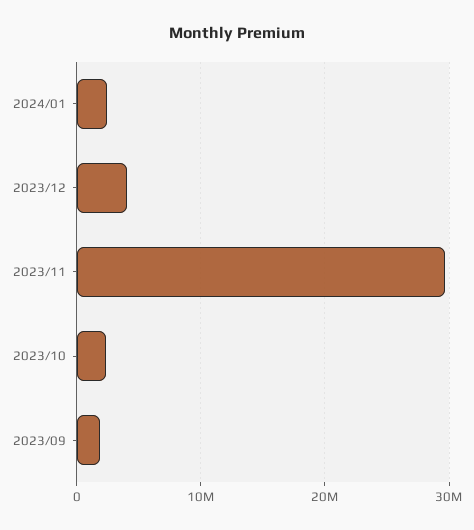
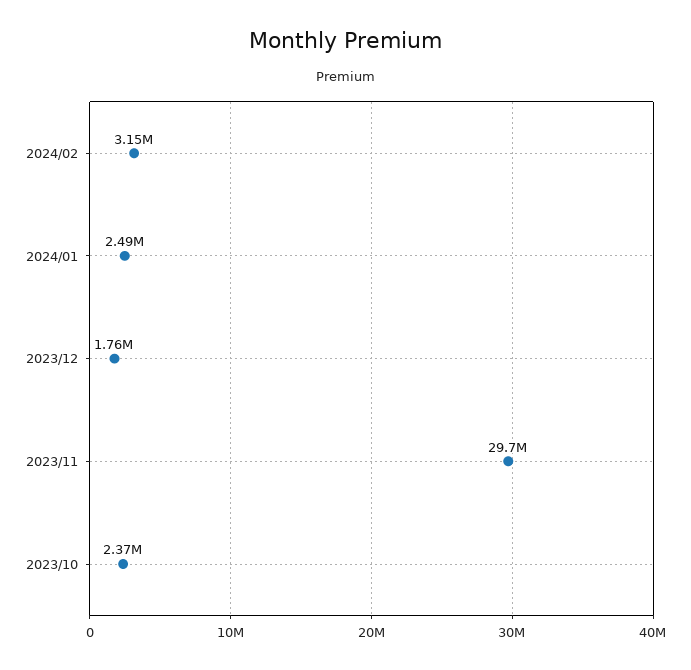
2023/12: 4000000 -> 1760000
2023/09: 2000000 -> none
2024/02: none -> 3150000

